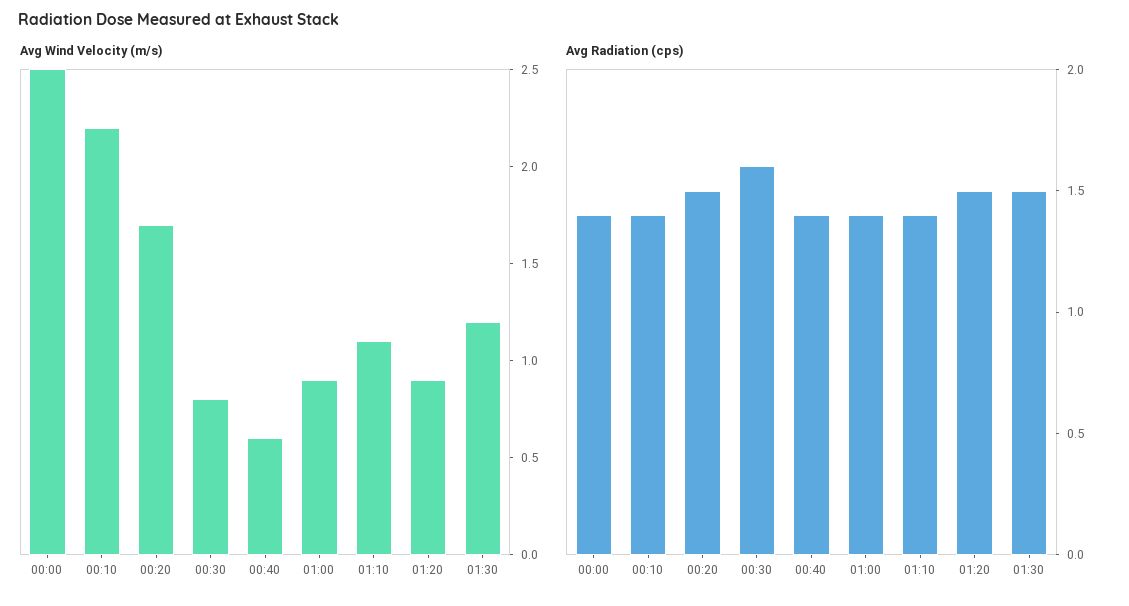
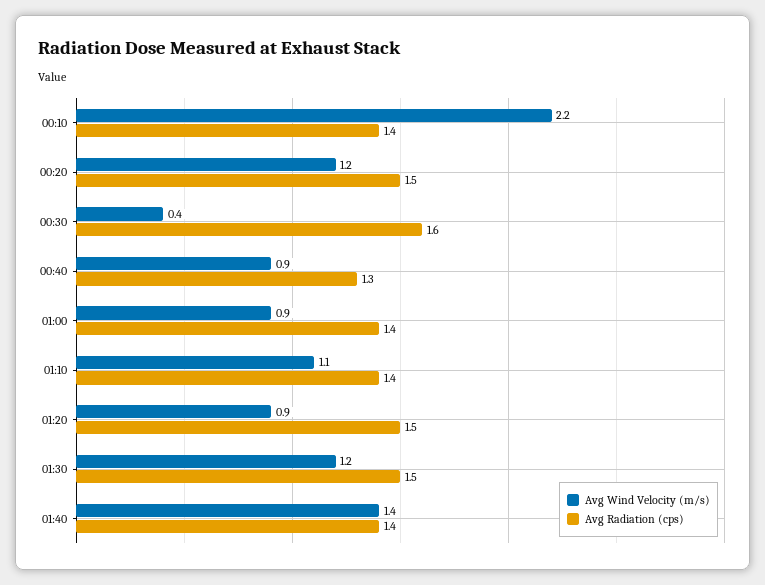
Avg Wind Velocity (m/s), 00:00: 2.5 -> none
Avg Wind Velocity (m/s), 00:20: 1.7 -> 1.2
Avg Wind Velocity (m/s), 00:30: 0.8 -> 0.4
Avg Wind Velocity (m/s), 00:40: 0.6 -> 0.9
Avg Radiation (cps), 00:00: 1.4 -> none
Avg Radiation (cps), 00:40: 1.4 -> 1.3
Avg Wind Velocity (m/s), 01:40: none -> 1.4
Avg Radiation (cps), 01:40: none -> 1.4

